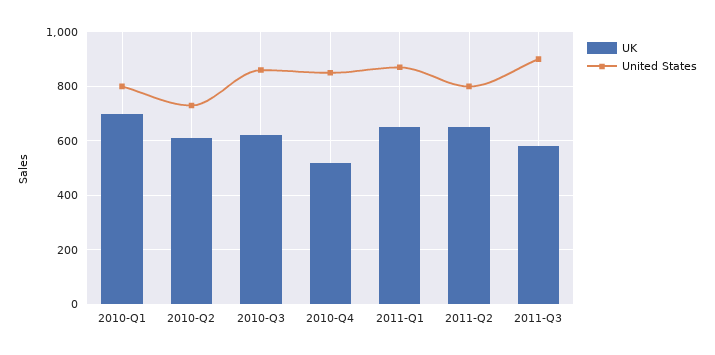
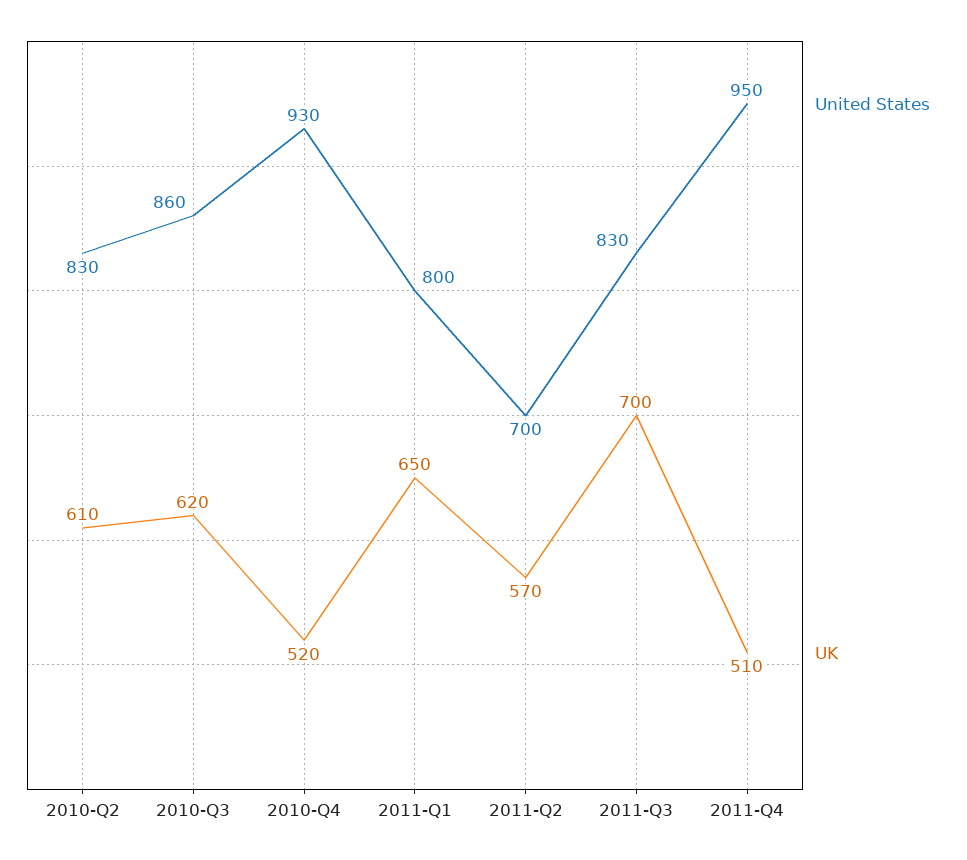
UK, 2010-Q1: 700 -> none
United States, 2010-Q1: 800 -> none
United States, 2010-Q2: 725 -> 830
United States, 2010-Q4: 850 -> 930
United States, 2011-Q1: 875 -> 800
UK, 2011-Q2: 650 -> 570
United States, 2011-Q2: 800 -> 700
UK, 2011-Q3: 575 -> 700
United States, 2011-Q3: 900 -> 830
United States, 2011-Q4: none -> 950
UK, 2011-Q4: none -> 510

